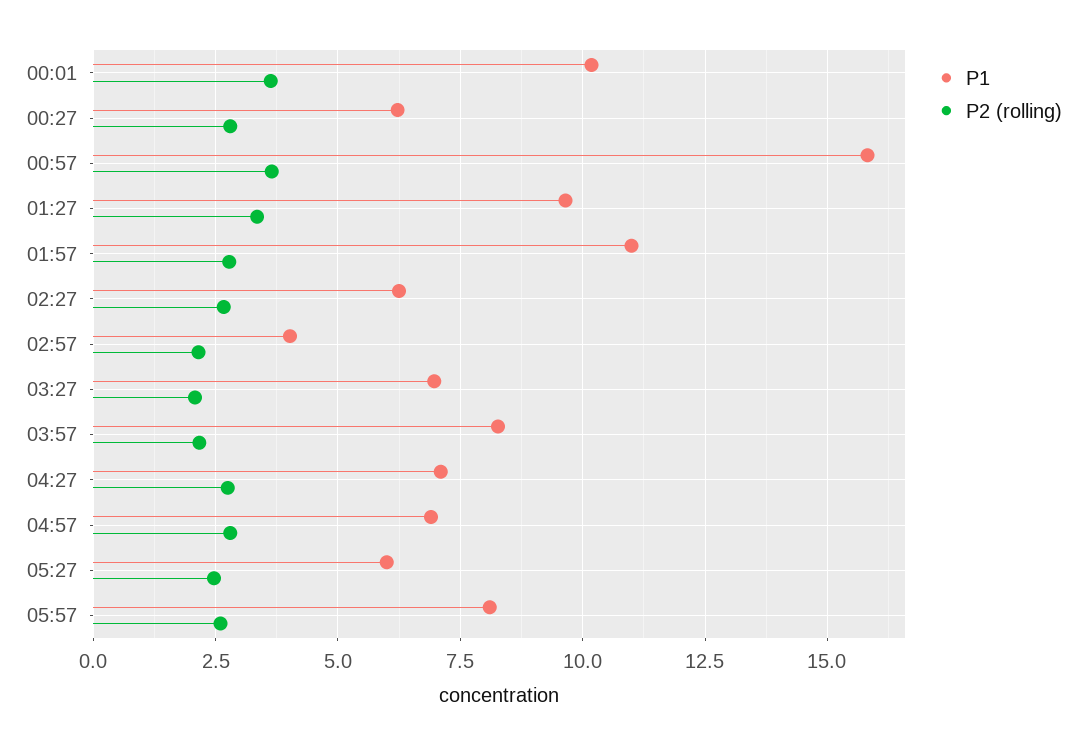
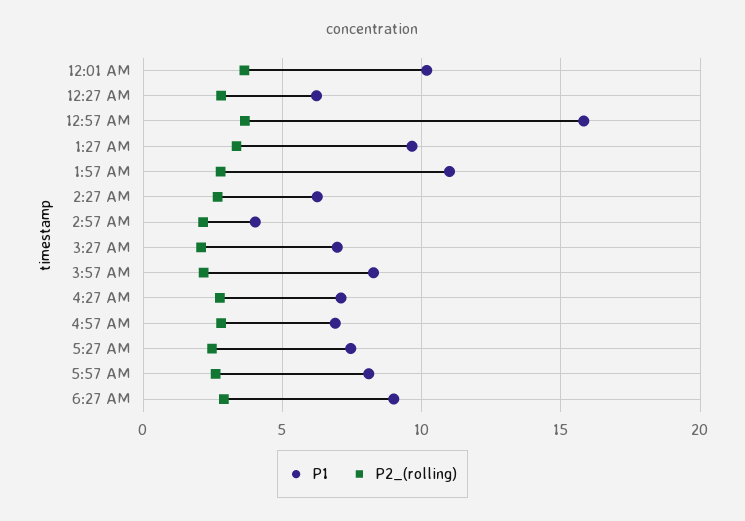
P1, 05:27: 6 -> 7.5
P1, 6:27 AM: none -> 9
P2 (rolling), 6:27 AM: none -> 3

